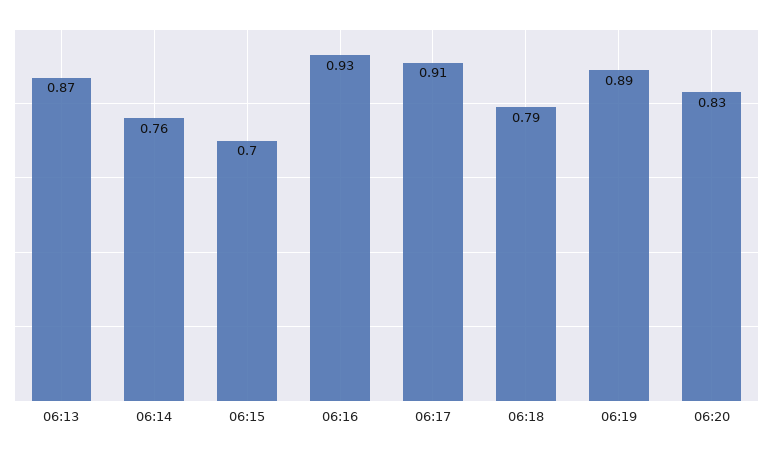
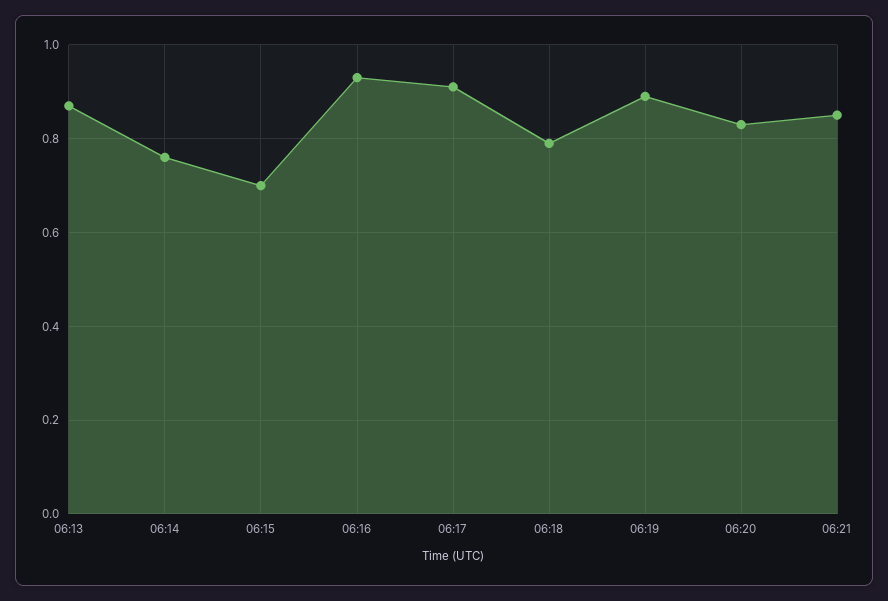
06:21: none -> 0.85

